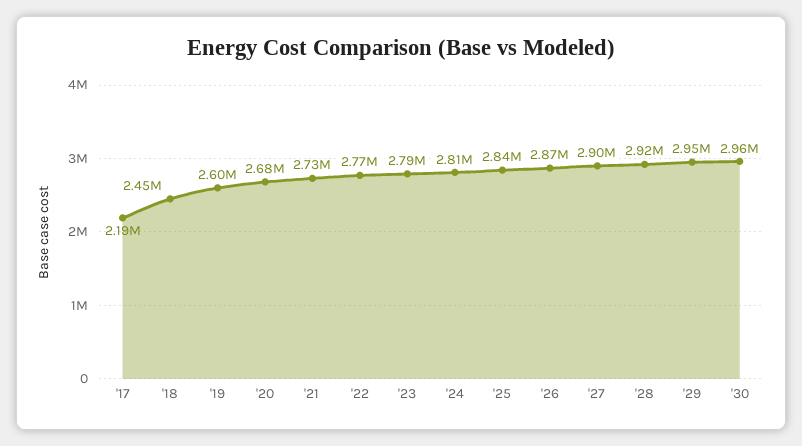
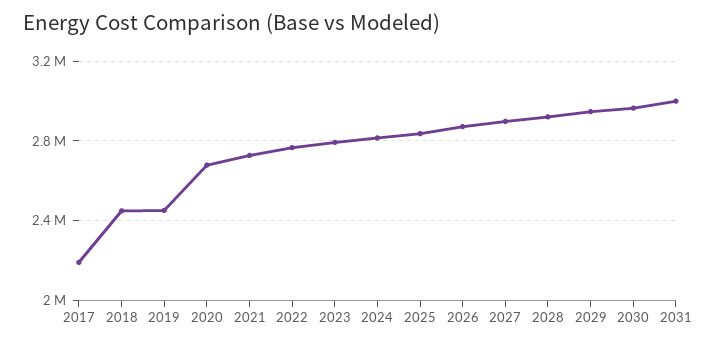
'19: 2600000 -> 2450000
2031: none -> 3000000

